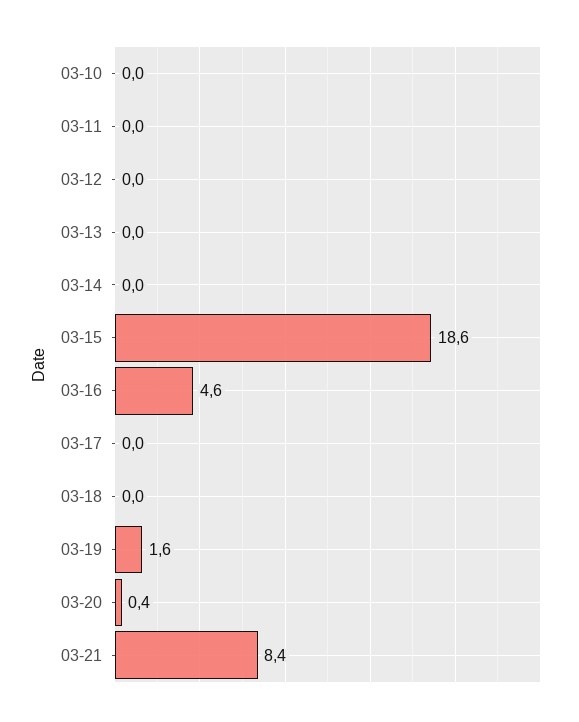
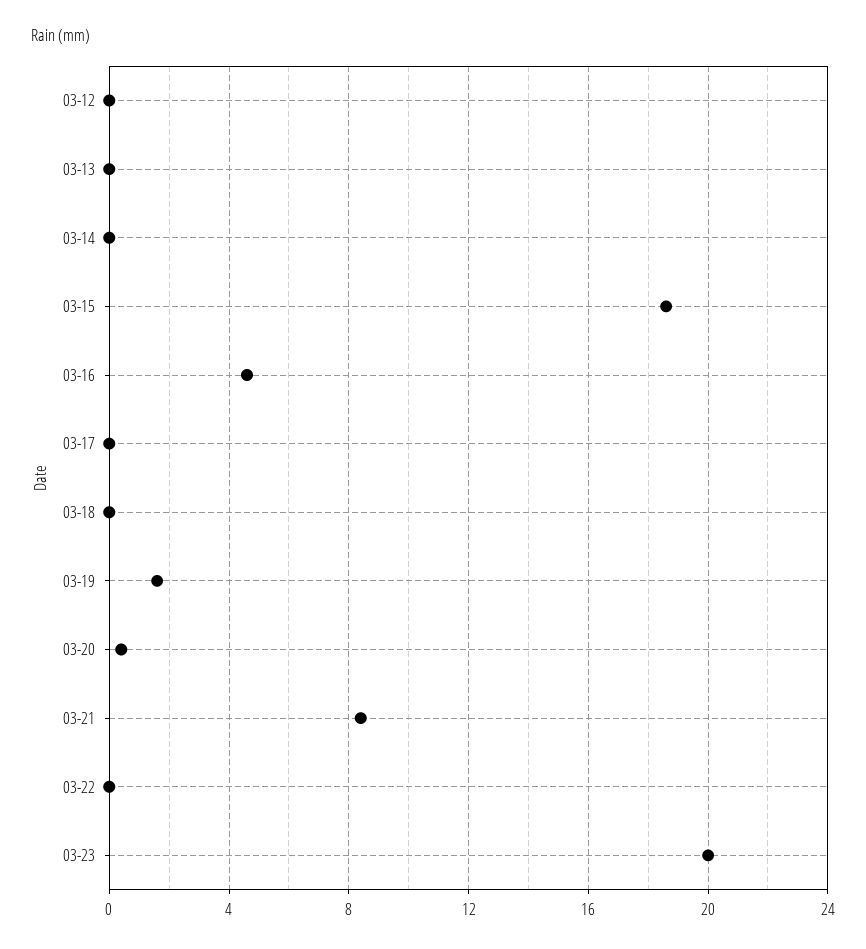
03-10: 0 -> none
03-11: 0 -> none
03-22: none -> 0
03-23: none -> 20

